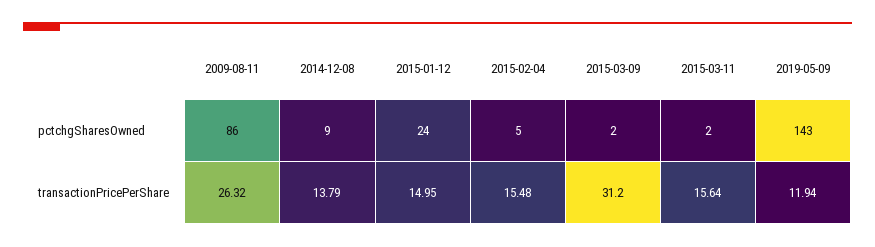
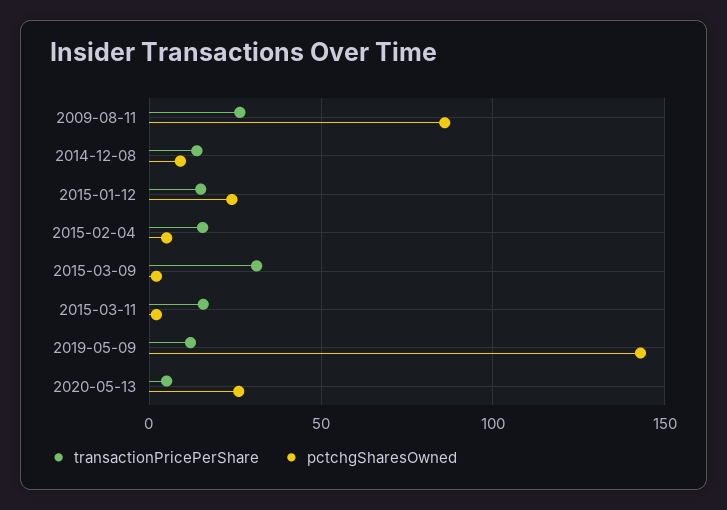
transactionPricePerShare, 2020-05-13: none -> 5
pctchgSharesOwned, 2020-05-13: none -> 25

